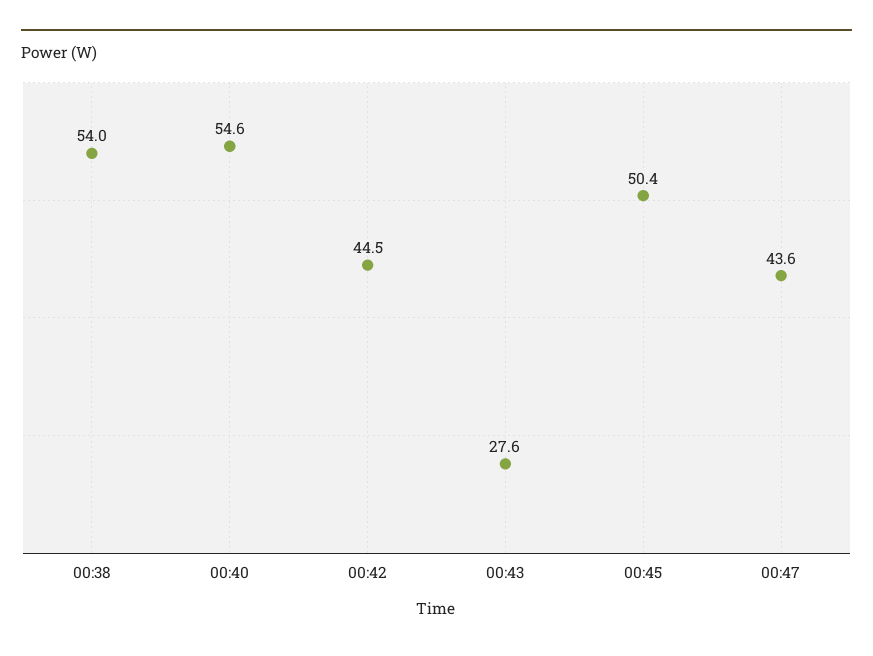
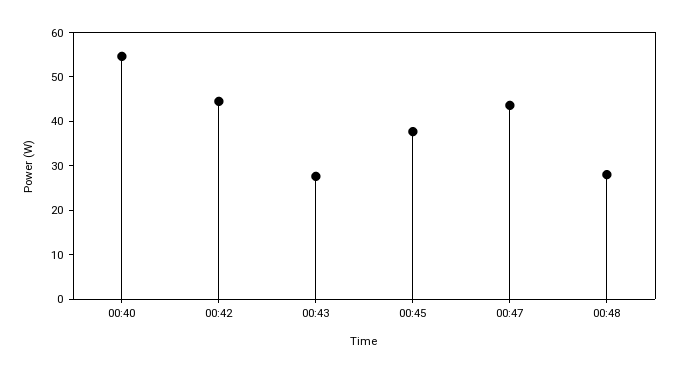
00:38: 54 -> none
00:45: 50.4 -> 38
00:48: none -> 28

